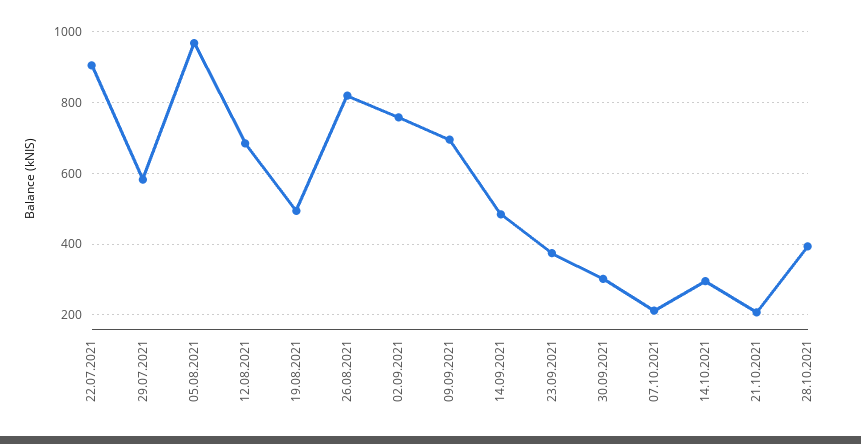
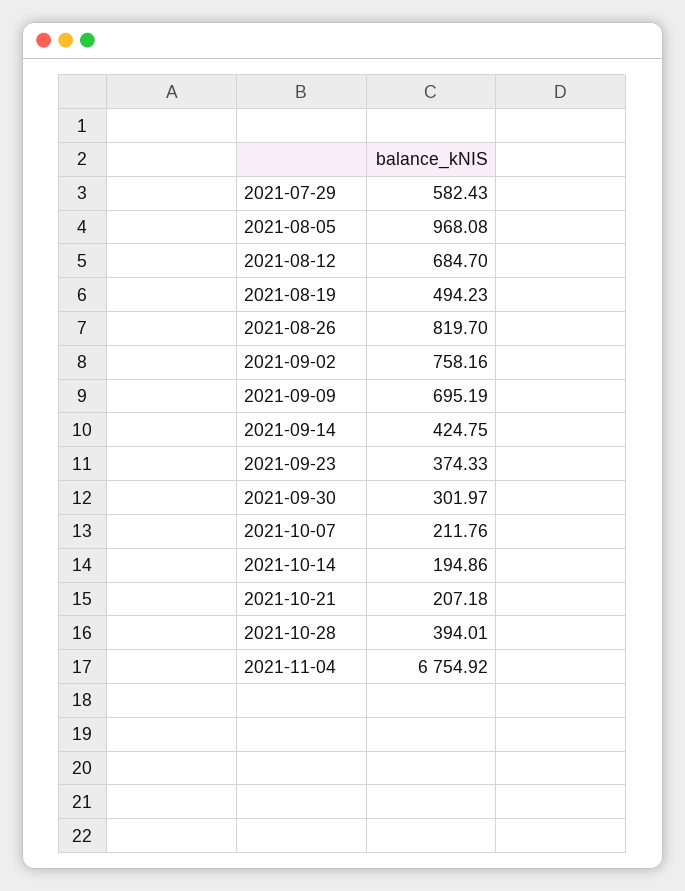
22.07.2021: 900 -> none
14.09.2021: 480 -> 424.75
14.10.2021: 300 -> 194.86
2021-11-04: none -> 6754.92

